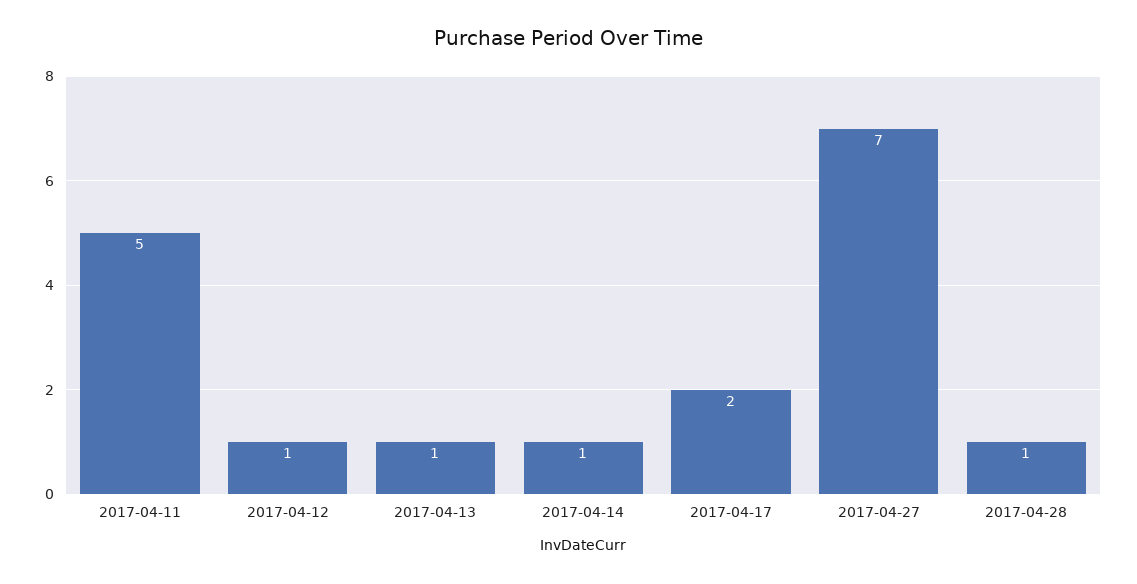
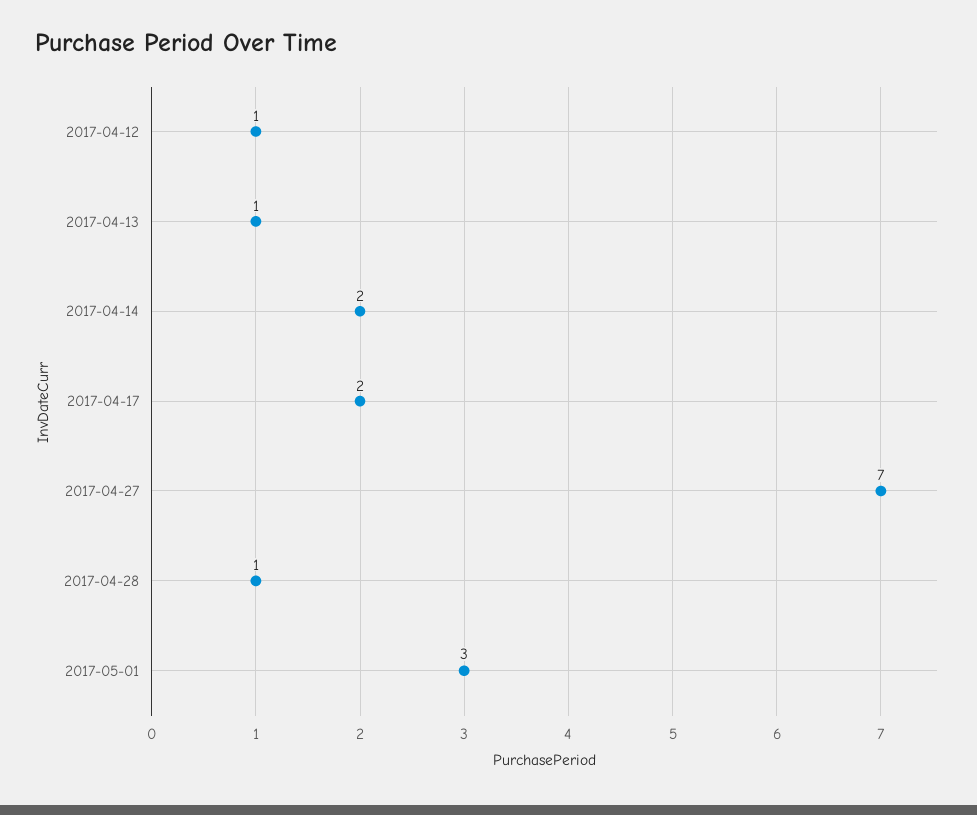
2017-04-11: 5 -> none
2017-04-14: 1 -> 2
2017-05-01: none -> 3

